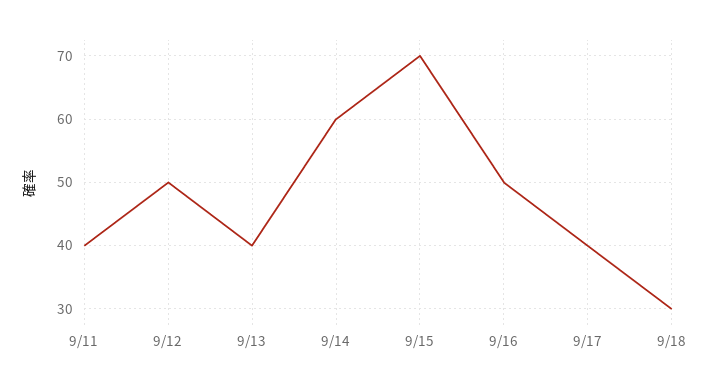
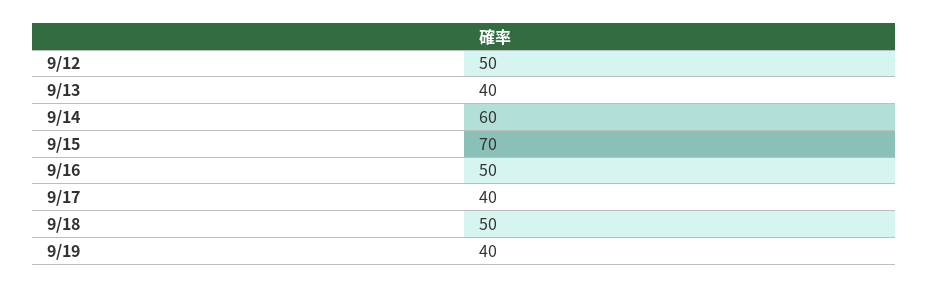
9/11: 40 -> none
9/18: 30 -> 50
9/19: none -> 40

